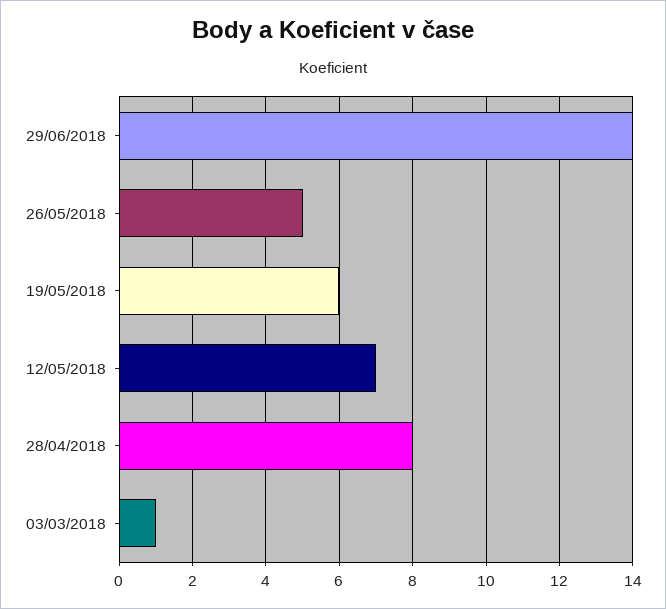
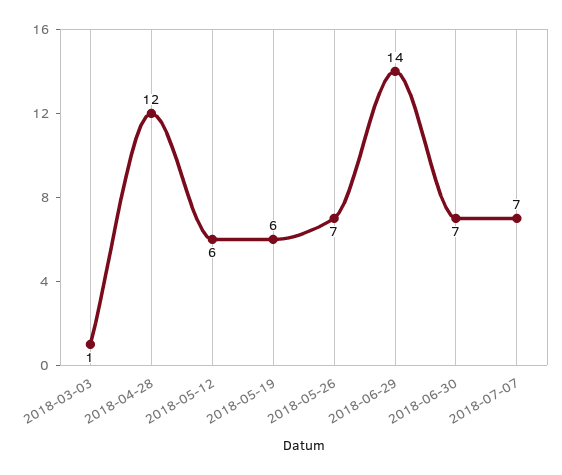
26/05/2018: 5 -> 7
12/05/2018: 7 -> 6
28/04/2018: 8 -> 12
2018-06-30: none -> 7
2018-07-07: none -> 7

